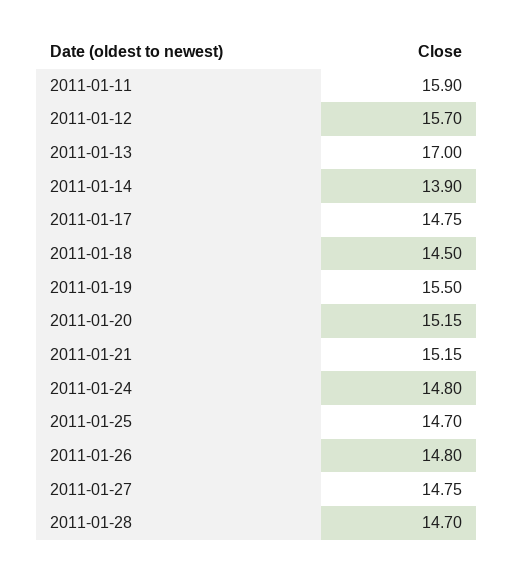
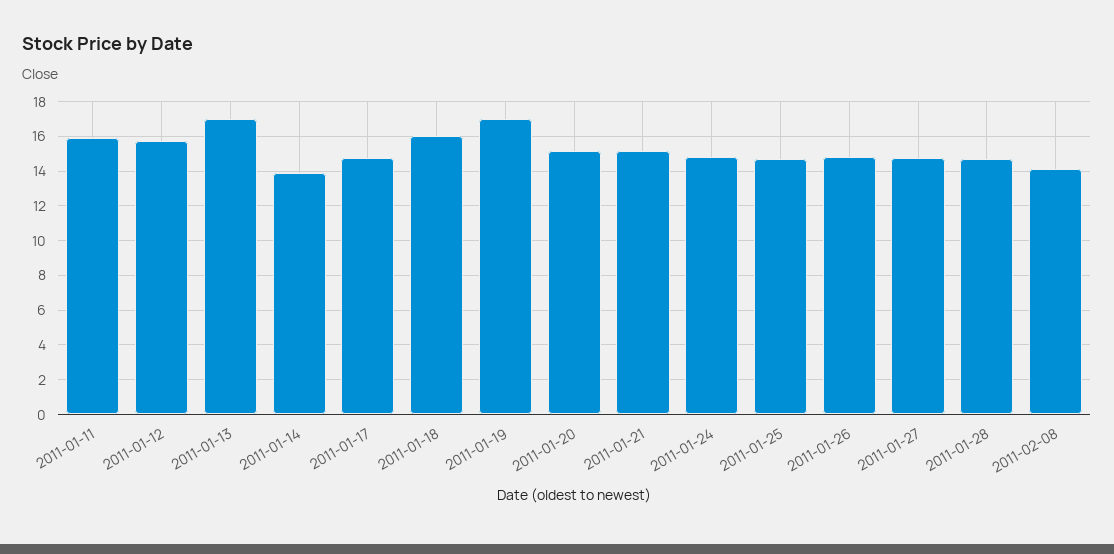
2011-01-18: 14.5 -> 16
2011-01-19: 15.5 -> 17
2011-02-08: none -> 14

